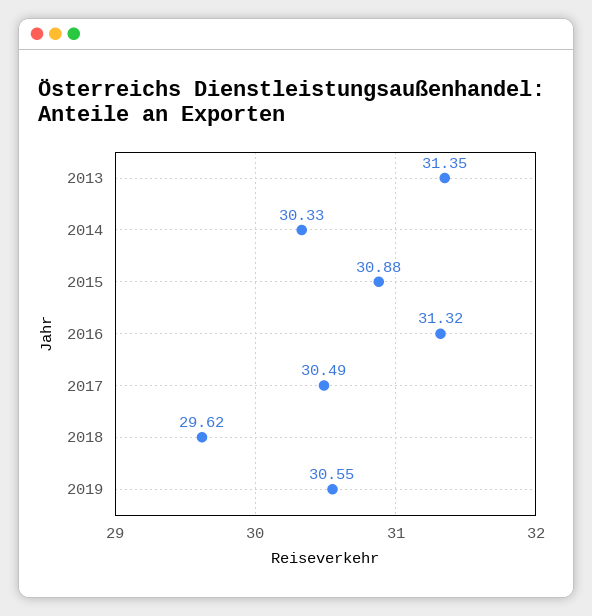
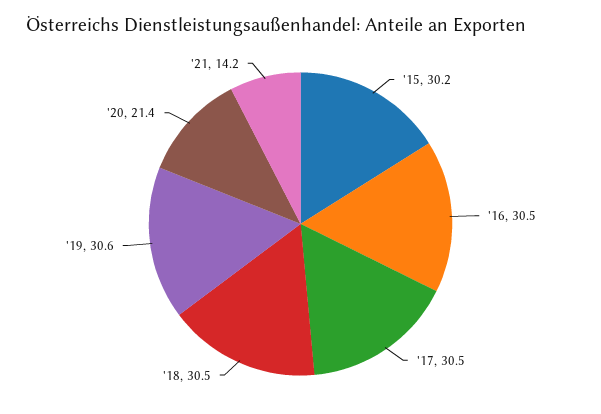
2013: 31.35 -> none
2014: 30.33 -> none
2015: 30.88 -> 30.2
2016: 31.32 -> 30.5
2018: 29.62 -> 30.5
'20: none -> 21.4
'21: none -> 14.2

